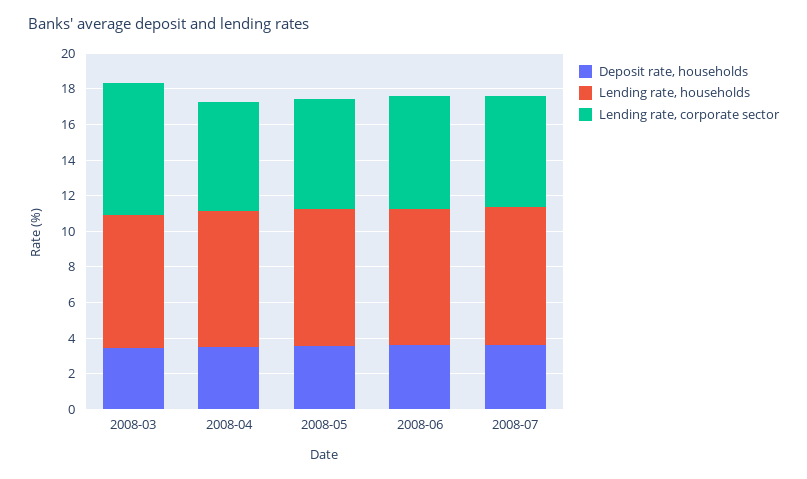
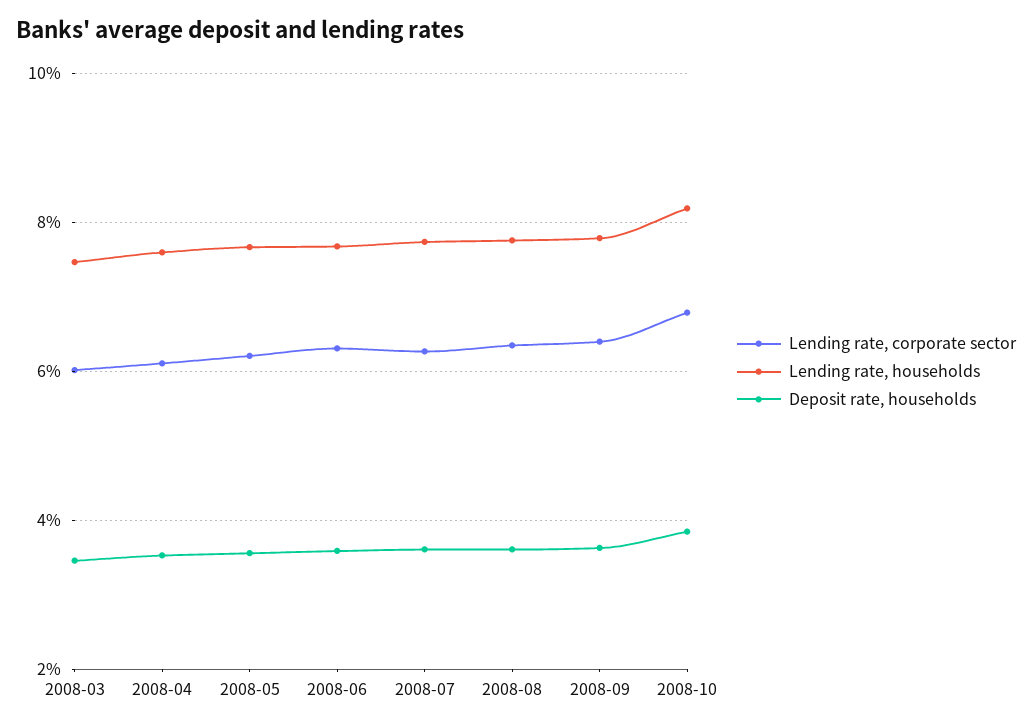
Lending rate, corporate sector, 2008-03: 7.5 -> 6
Lending rate, corporate sector, 2008-08: none -> 6.4
Lending rate, households, 2008-08: none -> 7.8
Deposit rate, households, 2008-08: none -> 3.6
Lending rate, corporate sector, 2008-09: none -> 6.4
Lending rate, households, 2008-09: none -> 7.8
Deposit rate, households, 2008-09: none -> 3.6
Lending rate, corporate sector, 2008-10: none -> 6.8
Lending rate, households, 2008-10: none -> 8.2
Deposit rate, households, 2008-10: none -> 3.8

